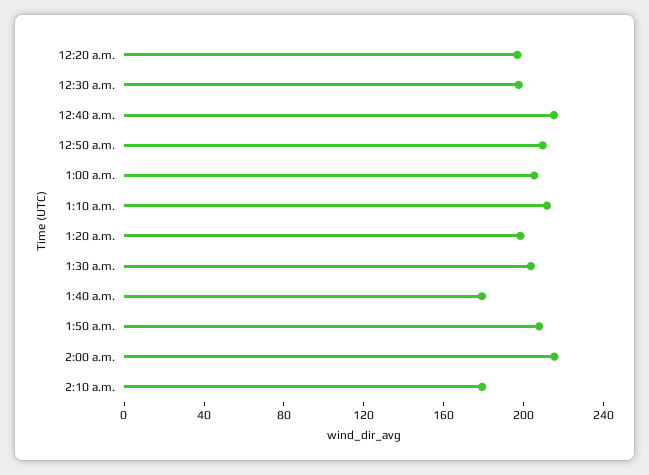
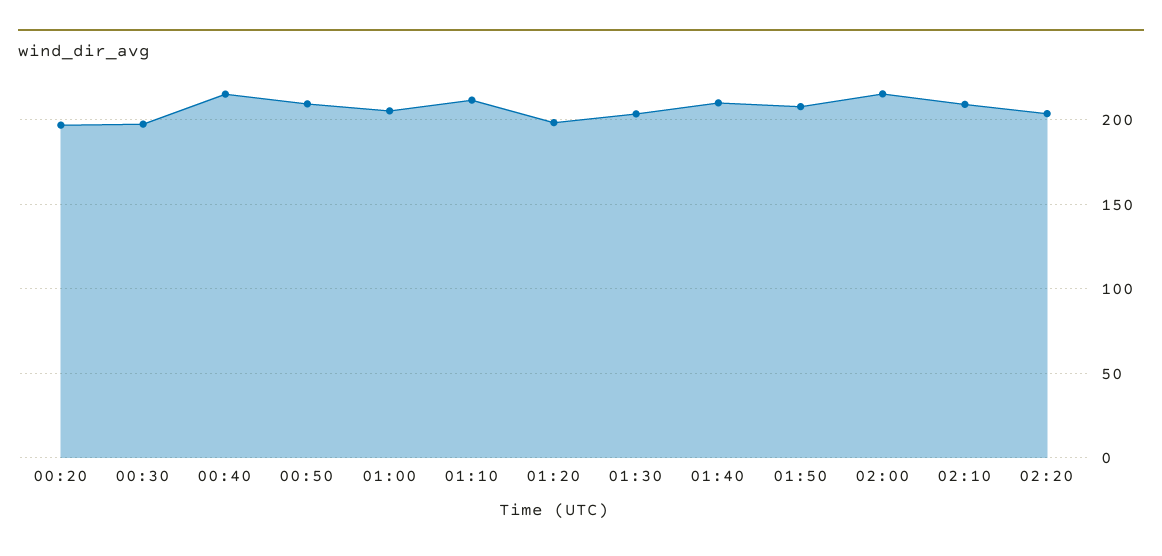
1:40 a.m.: 180 -> 210
2:10 a.m.: 180 -> 210
02:20: none -> 205

